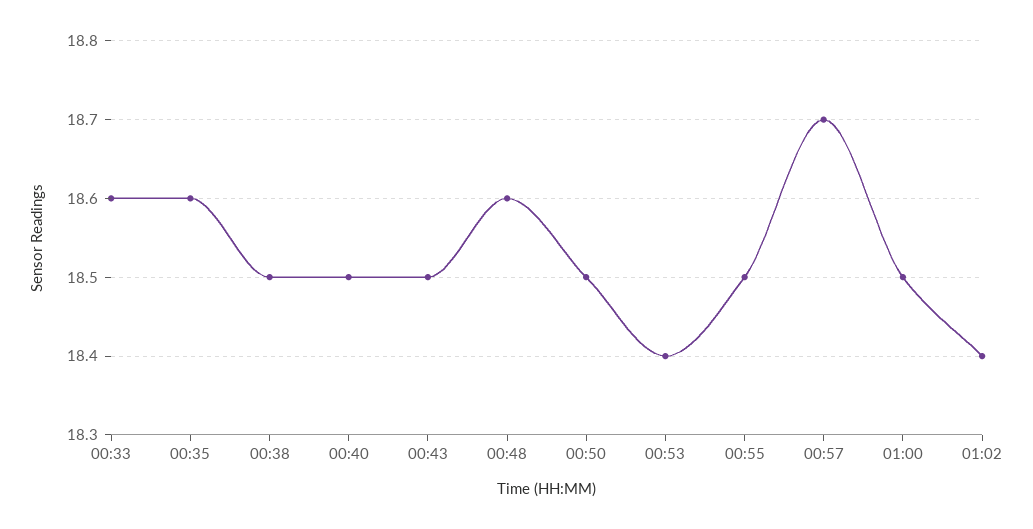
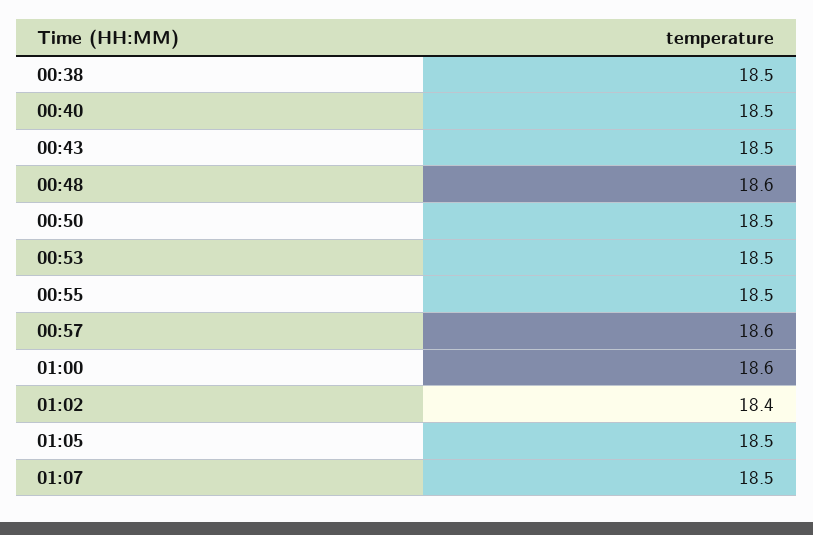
00:33: 18.6 -> none
00:35: 18.6 -> none
00:53: 18.4 -> 18.5
00:57: 18.7 -> 18.6
01:00: 18.5 -> 18.6
01:05: none -> 18.5
01:07: none -> 18.5

